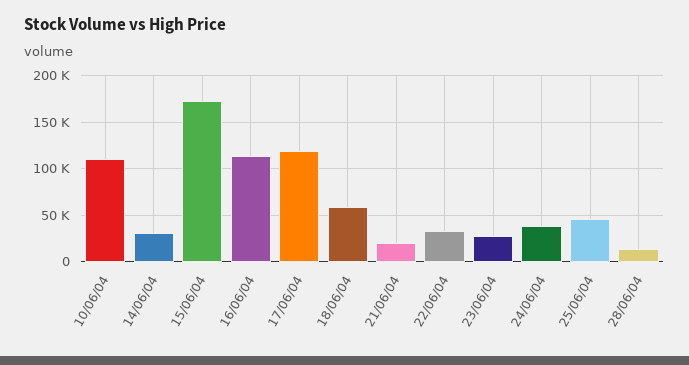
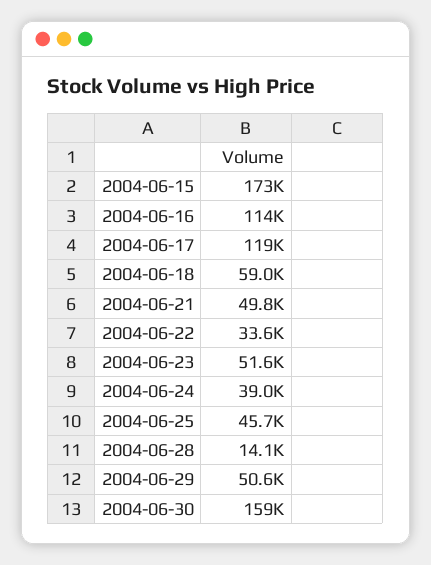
10/06/04: 110000 -> none
14/06/04: 30000 -> none
21/06/04: 20000 -> 49800
23/06/04: 30000 -> 51600
2004-06-29: none -> 50600
2004-06-30: none -> 159000

